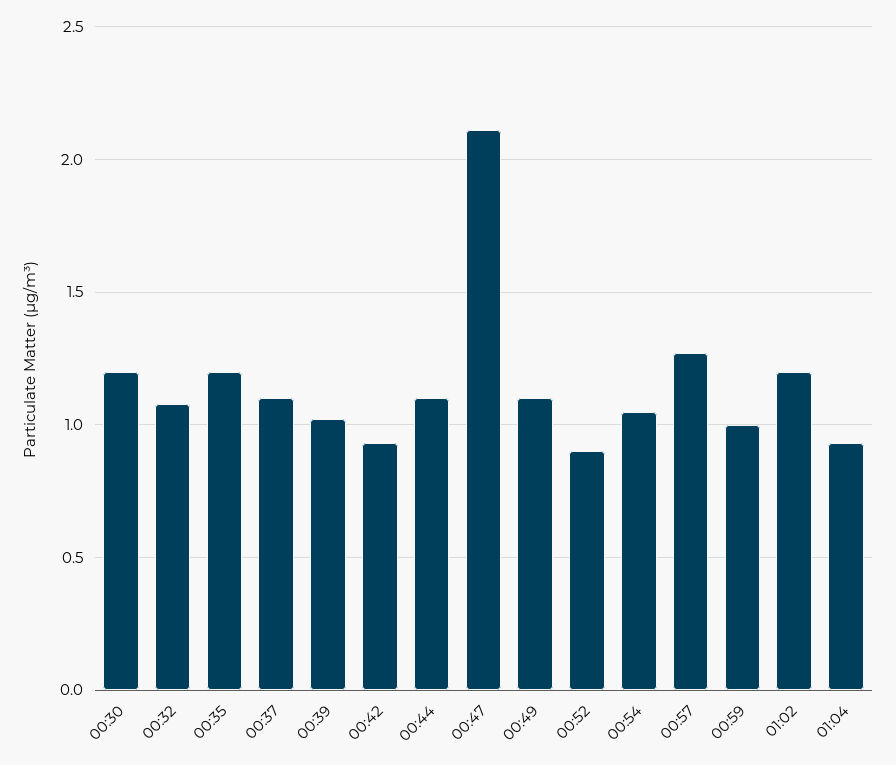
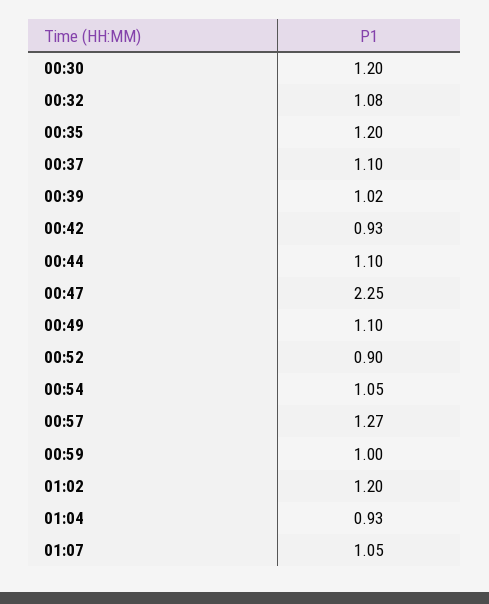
00:47: 2.1 -> 2.25
01:07: none -> 1.05

